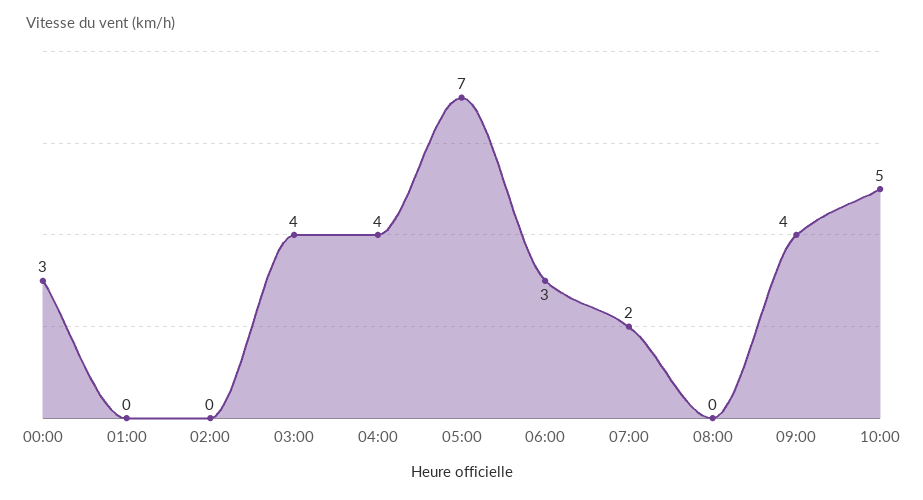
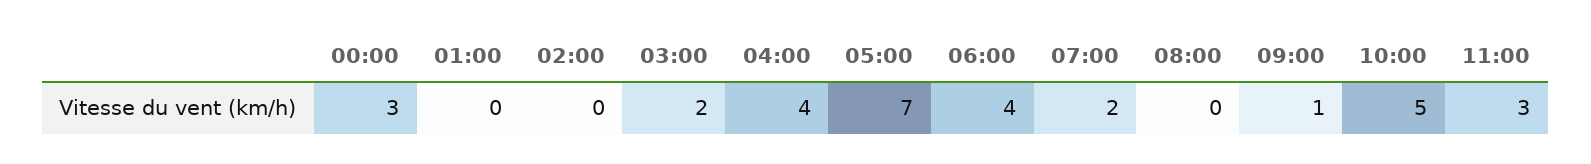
03:00: 4 -> 2
06:00: 3 -> 4
09:00: 4 -> 1
11:00: none -> 3

